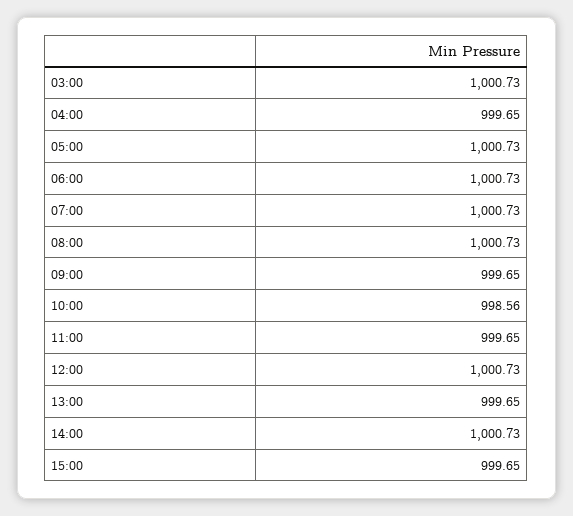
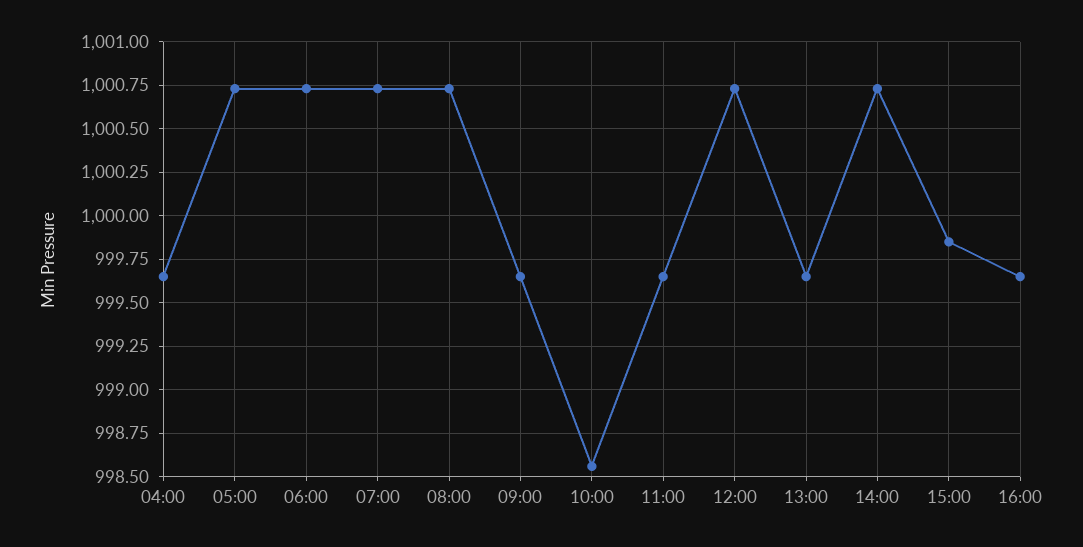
03:00: 1000.73 -> none
15:00: 999.65 -> 999.85
16:00: none -> 999.65

